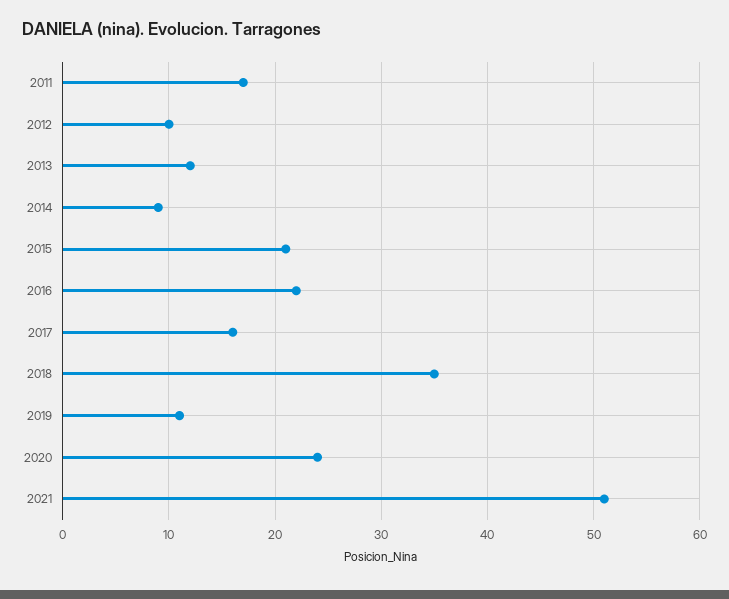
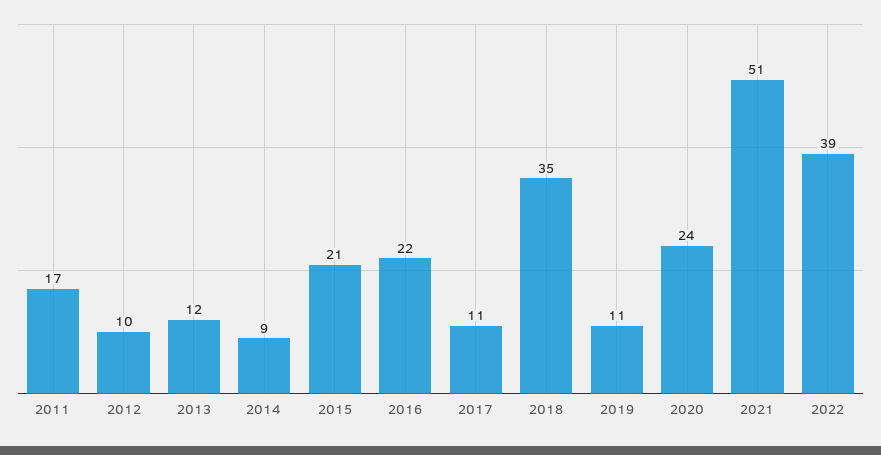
2017: 16 -> 11
2022: none -> 39

